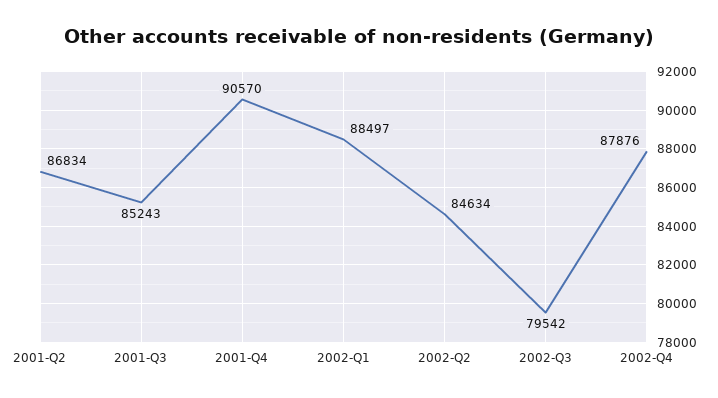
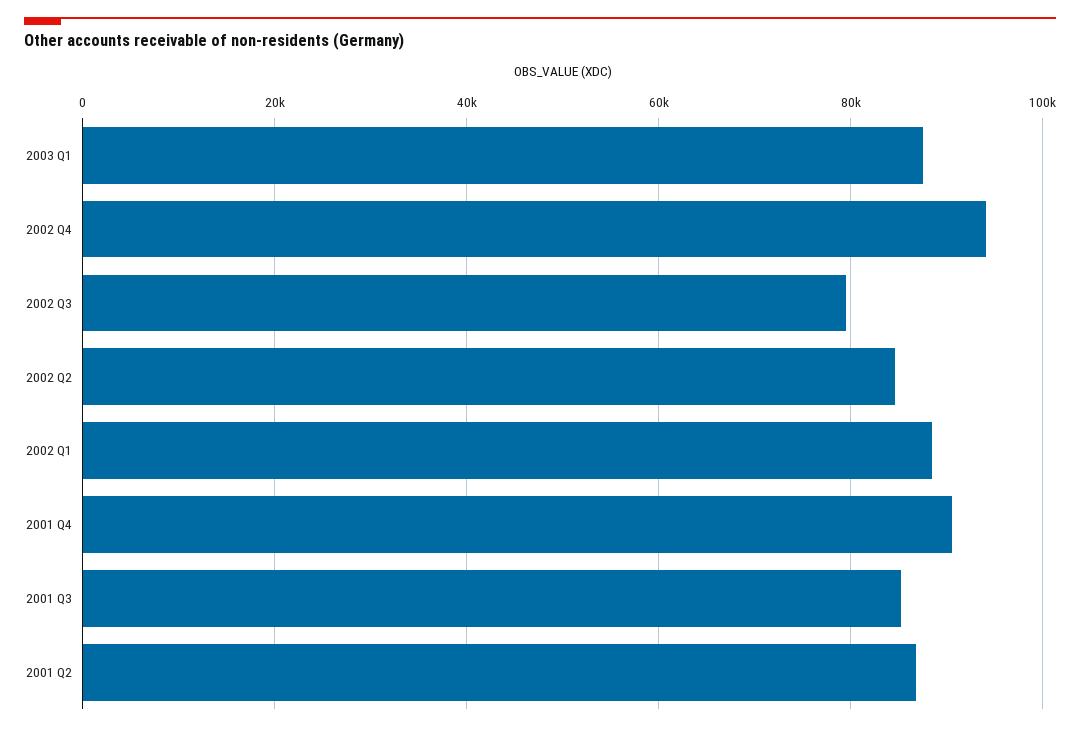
2002-Q4: 87876 -> 94000
2003 Q1: none -> 88000

